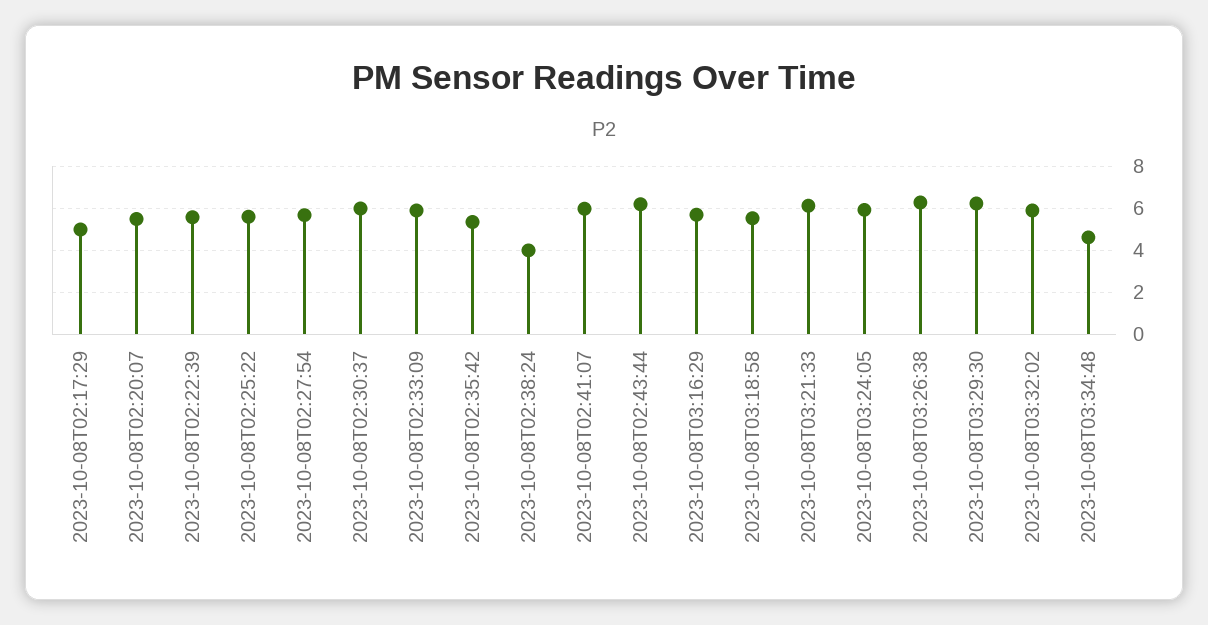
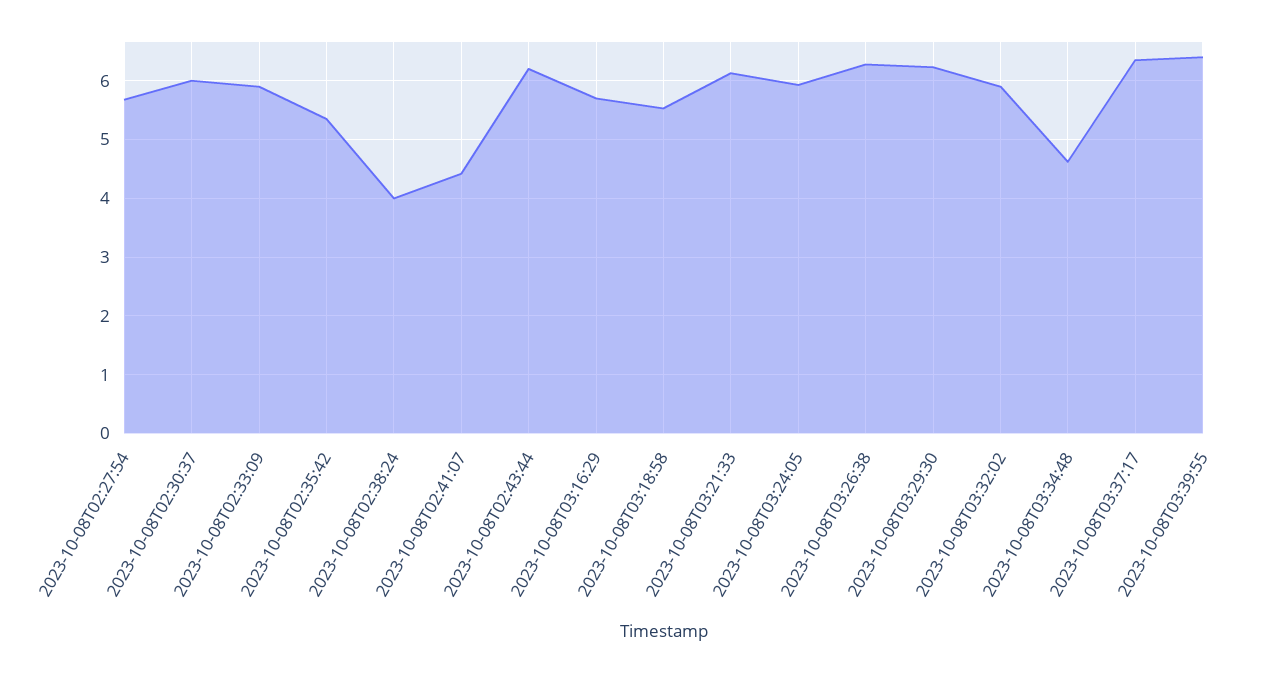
2023-10-08T02:17:29: 5 -> none
2023-10-08T02:20:07: 5.5 -> none
2023-10-08T02:22:39: 5.5 -> none
2023-10-08T02:25:22: 5.5 -> none
2023-10-08T02:41:07: 6 -> 4.4
2023-10-08T03:37:17: none -> 6.4
2023-10-08T03:39:55: none -> 6.4

